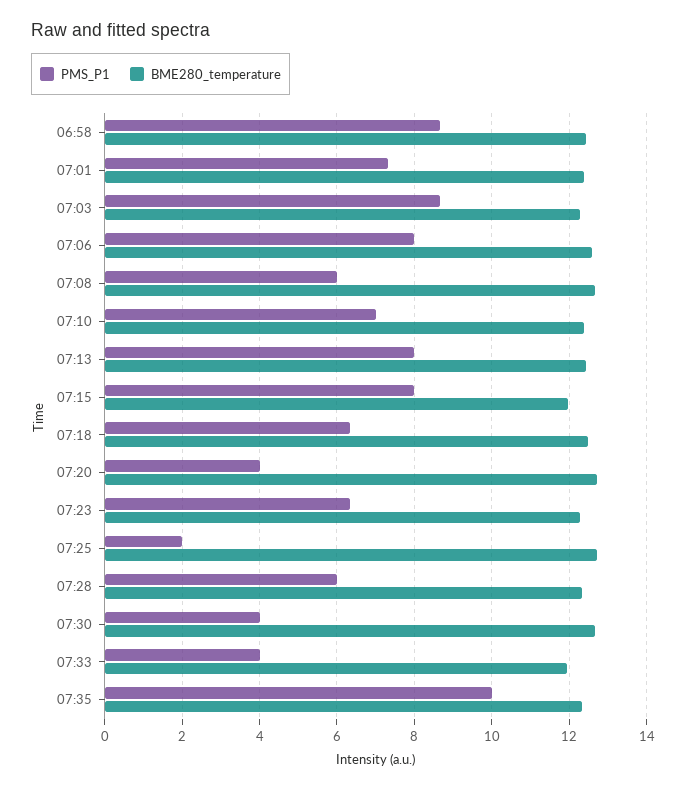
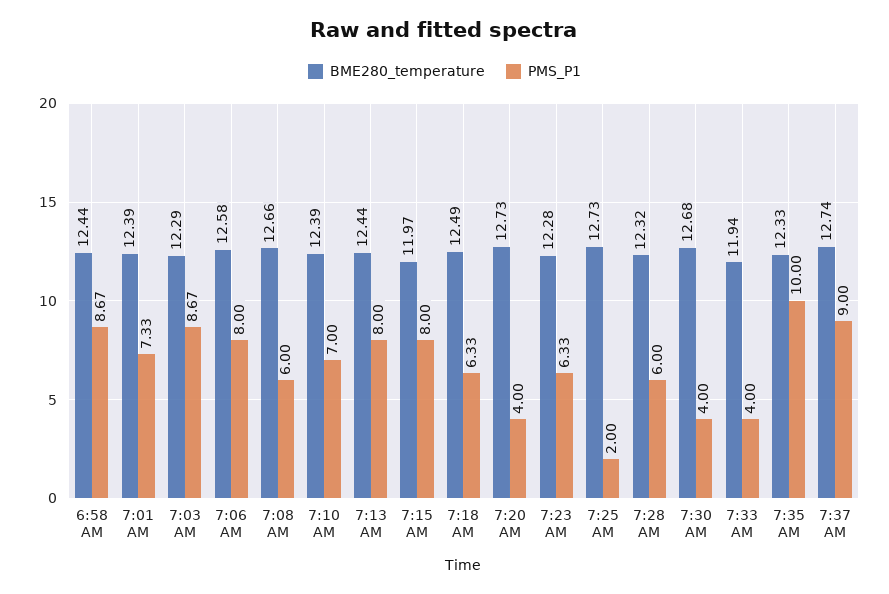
BME280_temperature, 7:37 AM: none -> 12.74
PMS_P1, 7:37 AM: none -> 9

